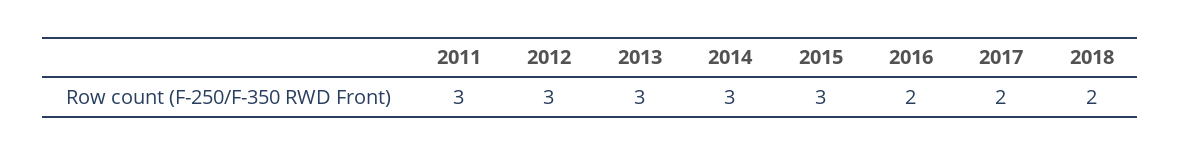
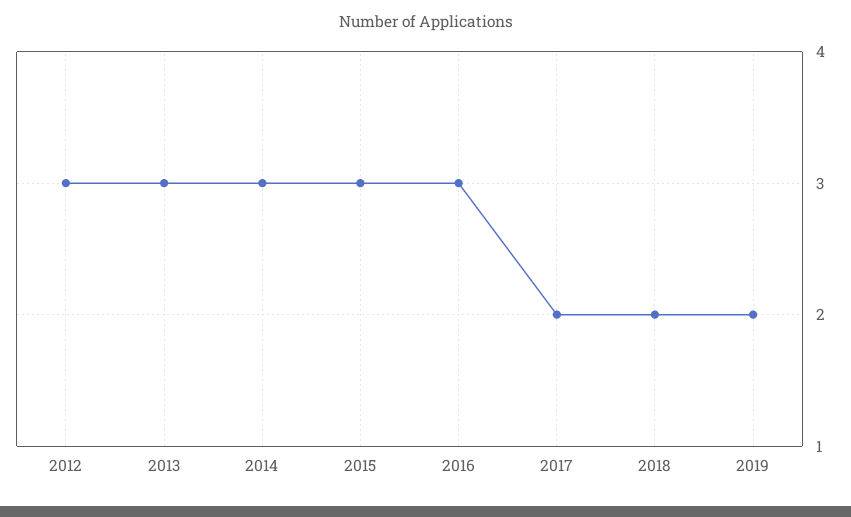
2011: 3 -> none
2016: 2 -> 3
2019: none -> 2

